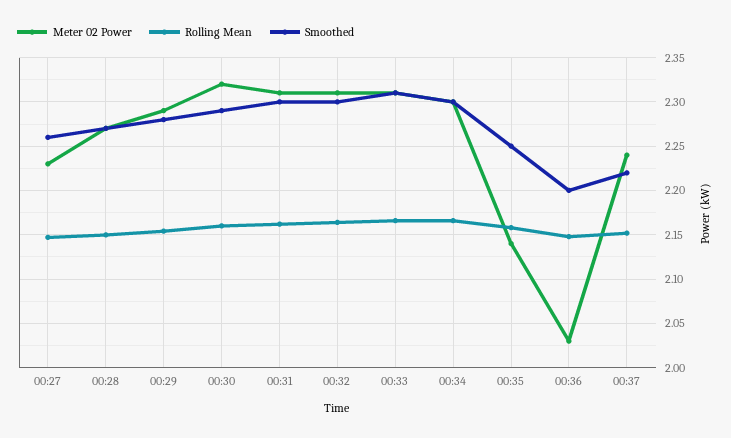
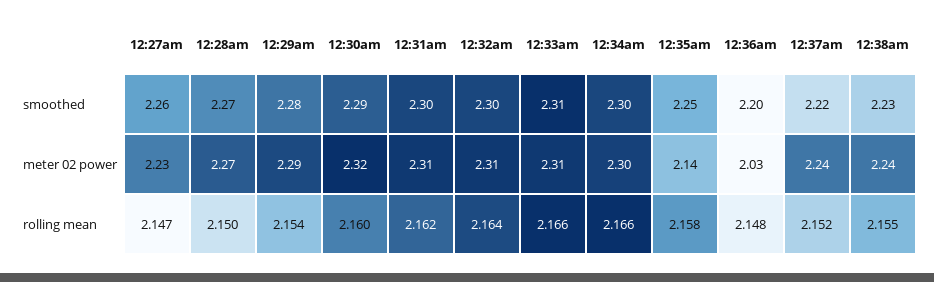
Smoothed, 12:38am: none -> 2.23
Meter 02 Power, 12:38am: none -> 2.24
Rolling Mean, 12:38am: none -> 2.155

